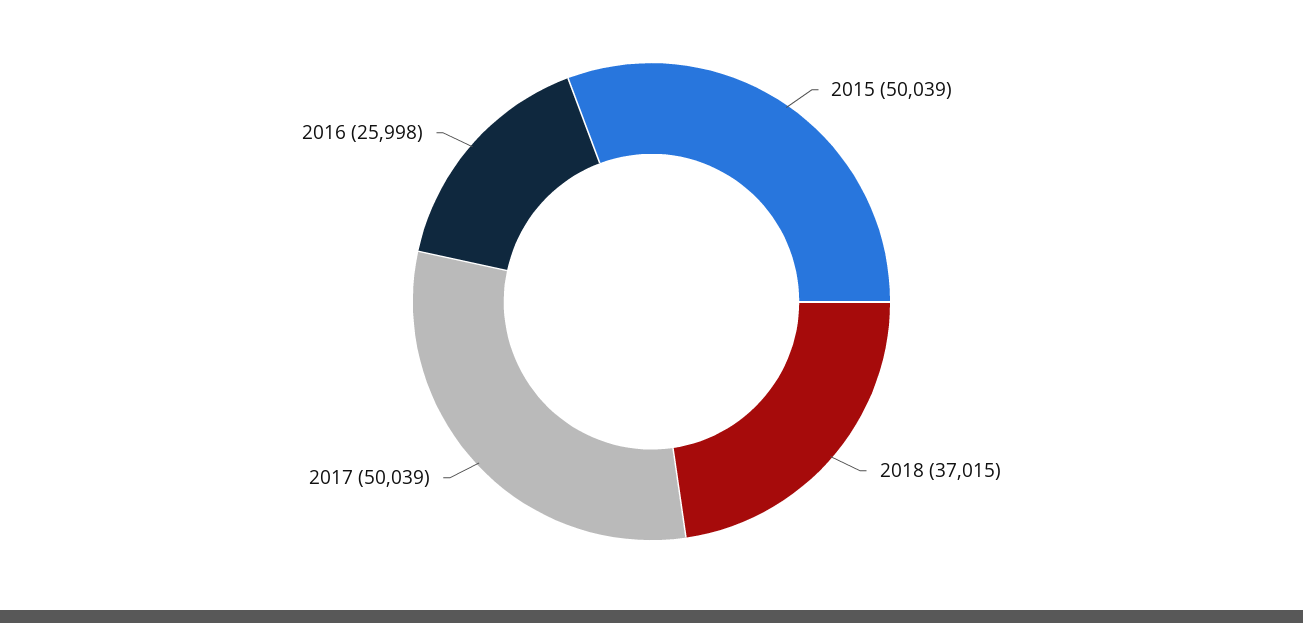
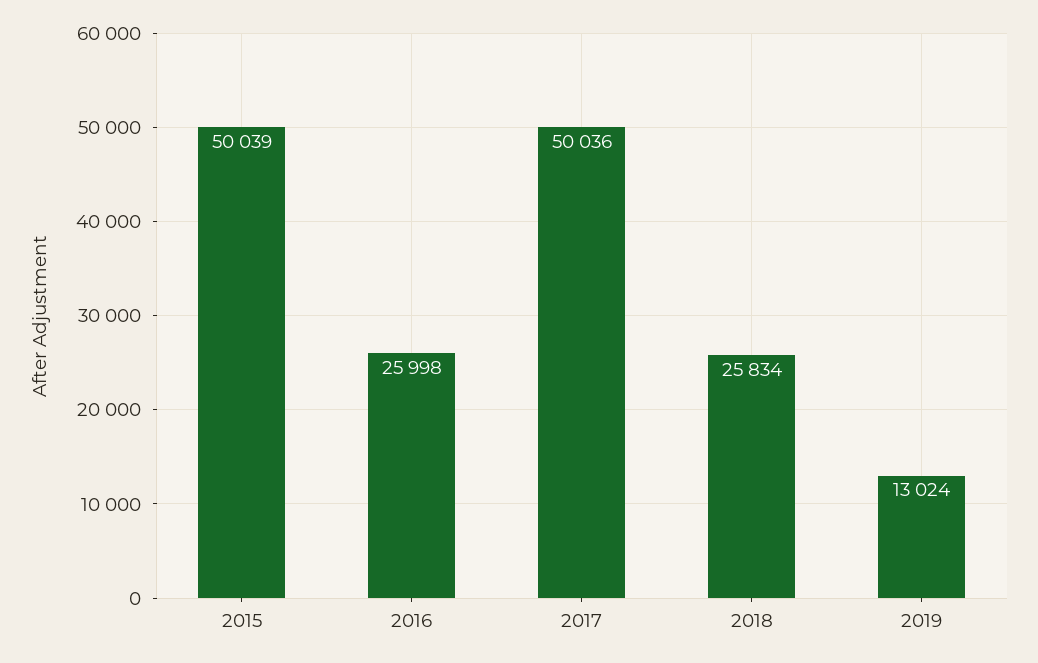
2018: 37015 -> 25834
2017: 50039 -> 50036
2019: none -> 13024

